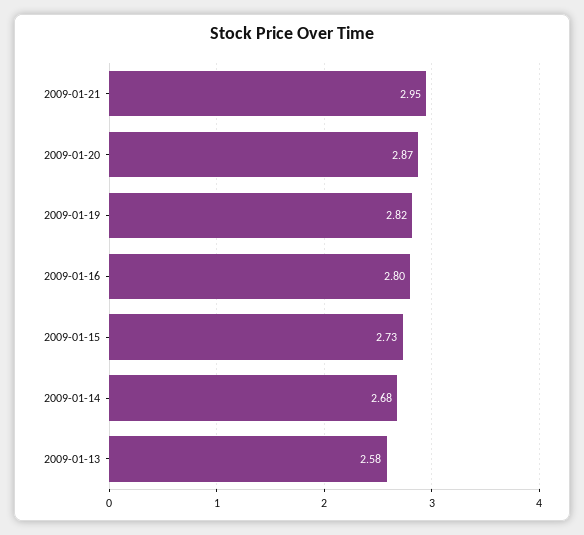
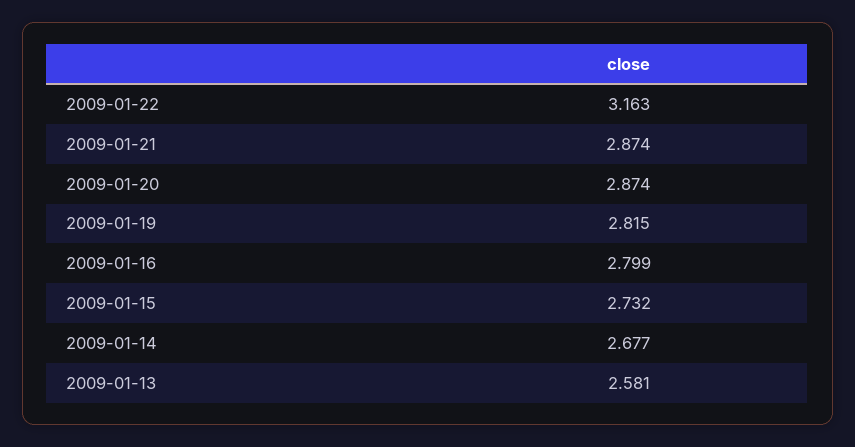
2009-01-21: 2.95 -> 2.874
2009-01-22: none -> 3.163

